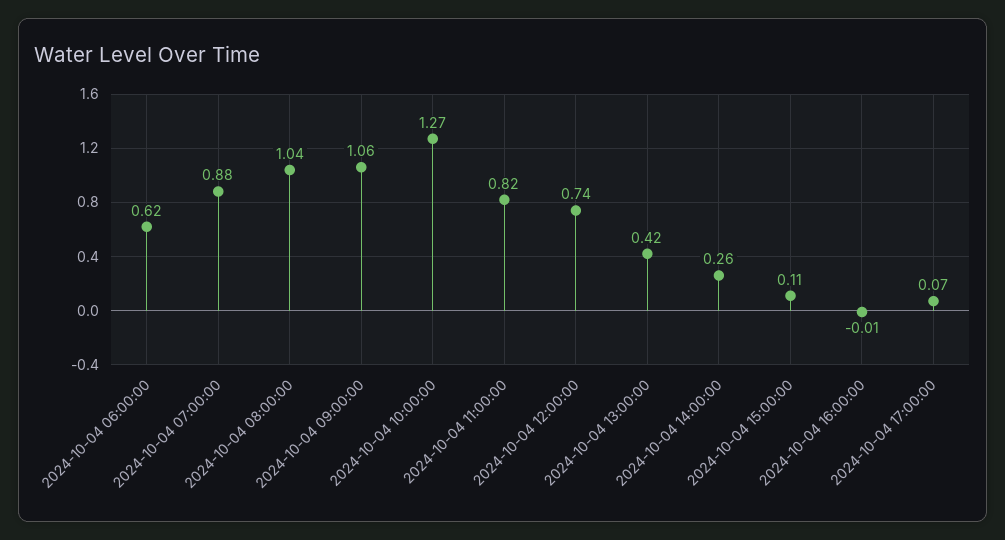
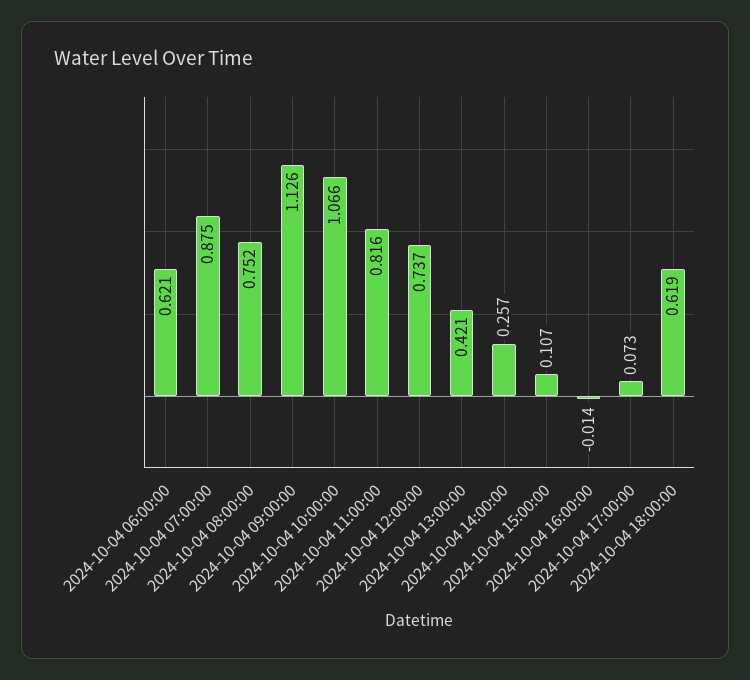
2024-10-04 08:00:00: 1.04 -> 0.752
2024-10-04 09:00:00: 1.06 -> 1.126
2024-10-04 10:00:00: 1.27 -> 1.066
2024-10-04 18:00:00: none -> 0.619

